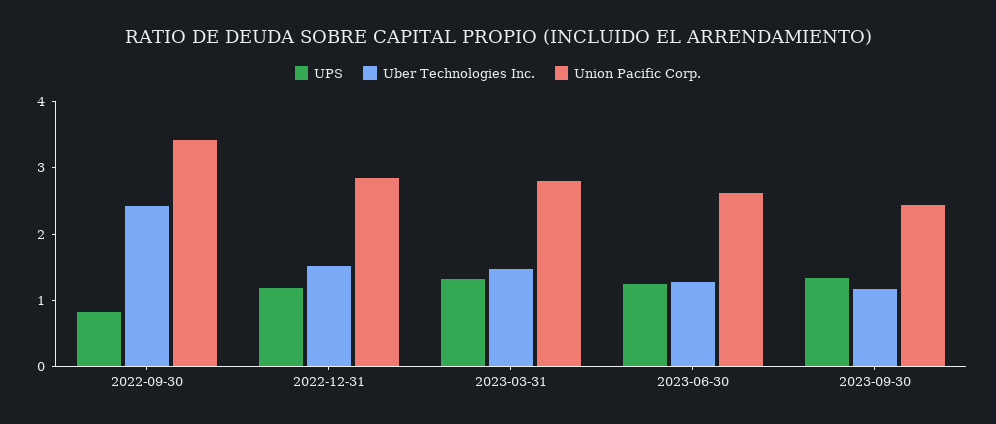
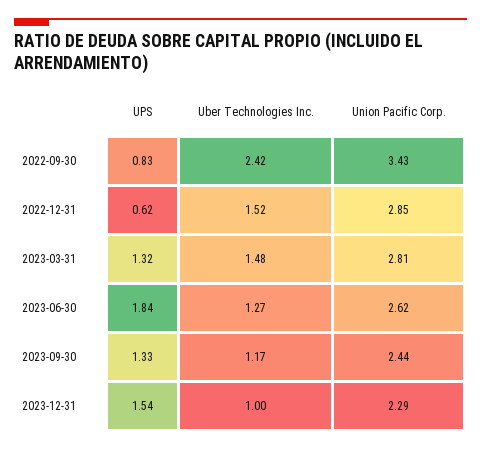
UPS, 2022-12-31: 1.2 -> 0.62
UPS, 2023-06-30: 1.2 -> 1.84
UPS, 2023-12-31: none -> 1.54
Uber Technologies Inc., 2023-12-31: none -> 1
Union Pacific Corp., 2023-12-31: none -> 2.29

